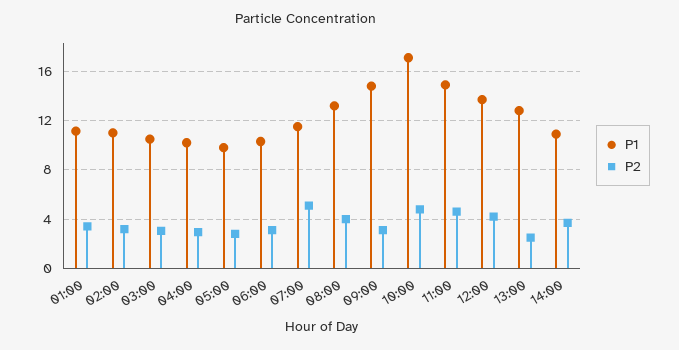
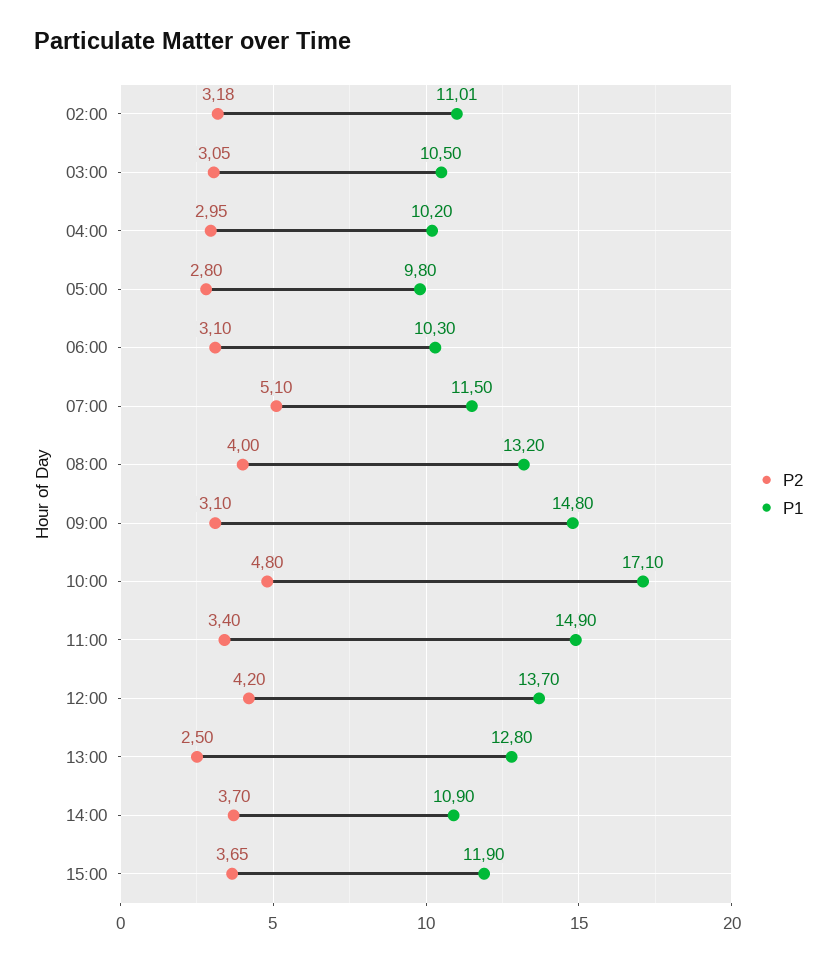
P1, 01:00: 11 -> none
P2, 01:00: 3.5 -> none
P2, 11:00: 4.5 -> 3.4
P2, 15:00: none -> 3.65
P1, 15:00: none -> 11.9

